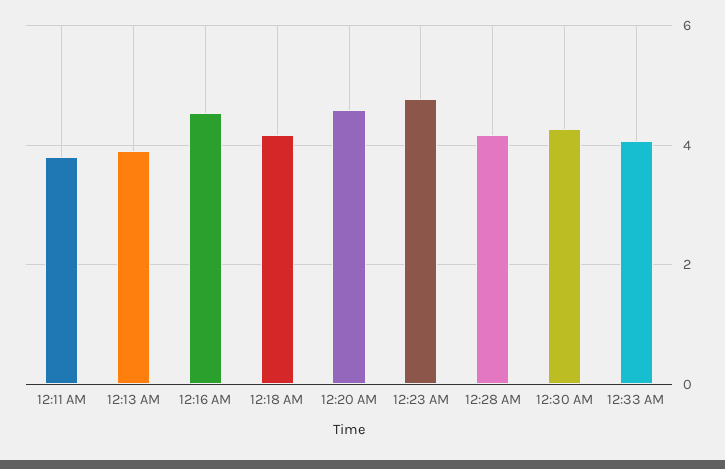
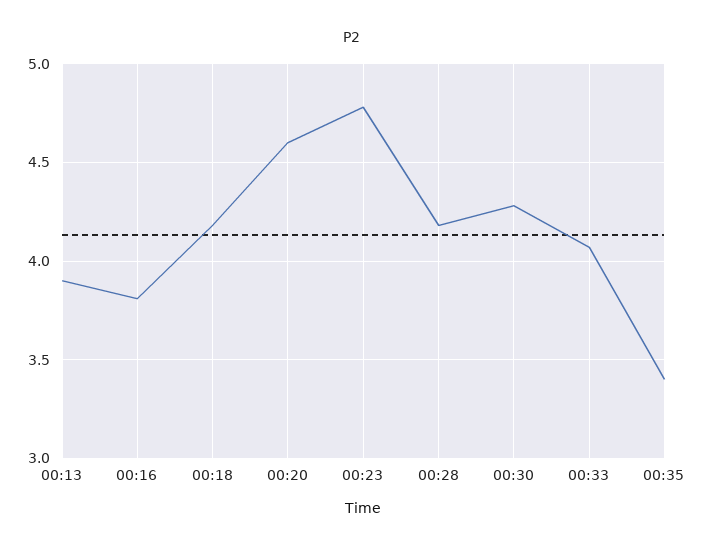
12:11 AM: 3.8 -> none
12:16 AM: 4.6 -> 3.8
00:35: none -> 3.4

